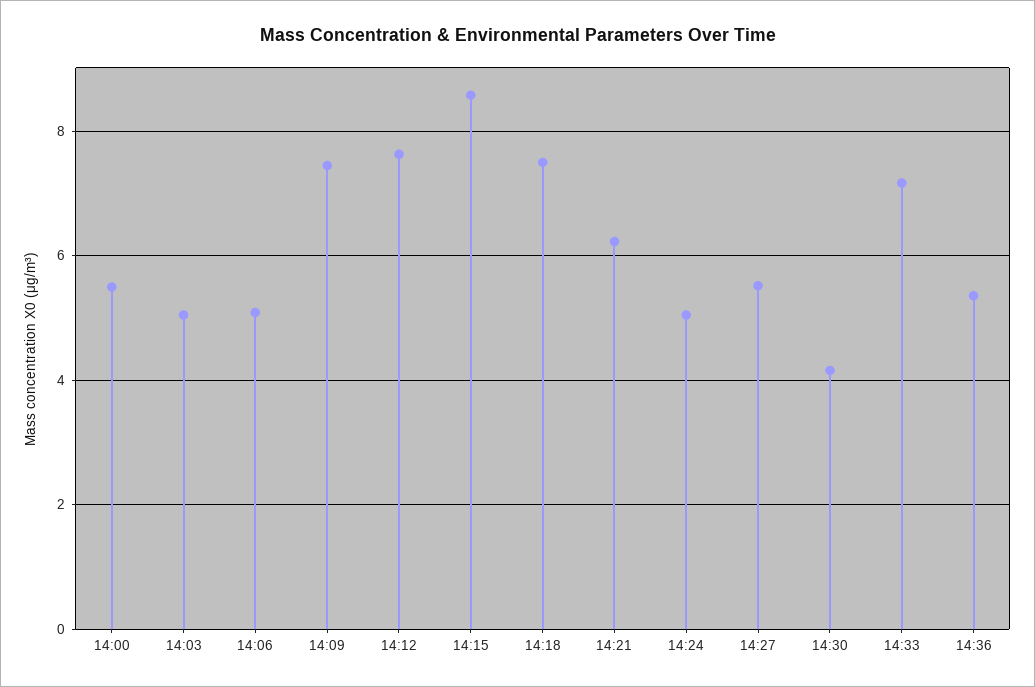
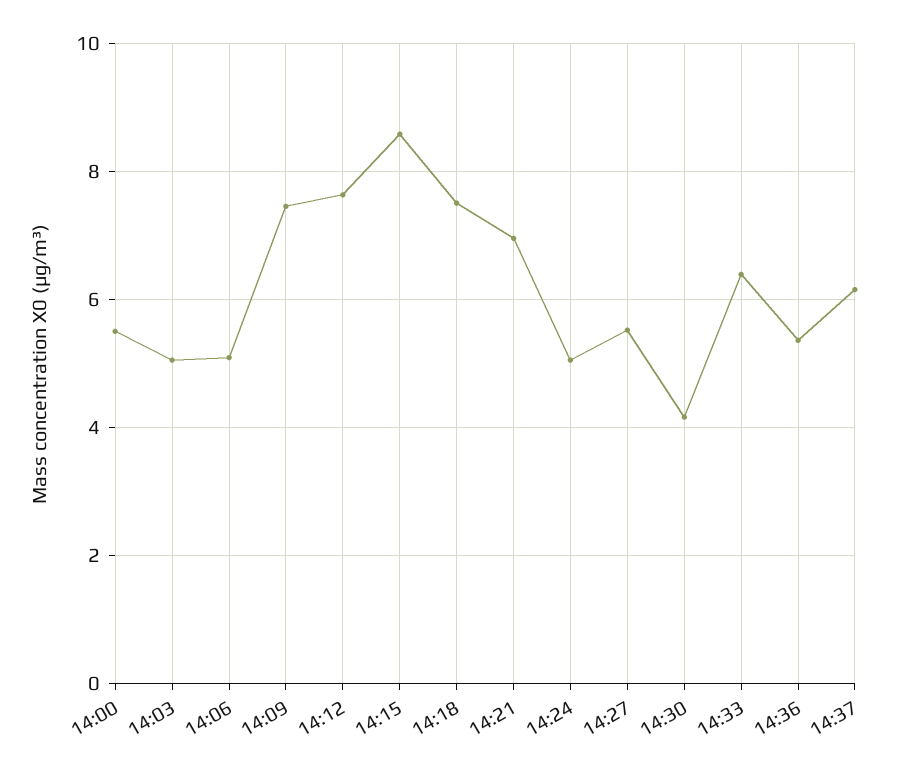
14:21: 6.2 -> 7
14:33: 7.2 -> 6.4
14:37: none -> 6.2

